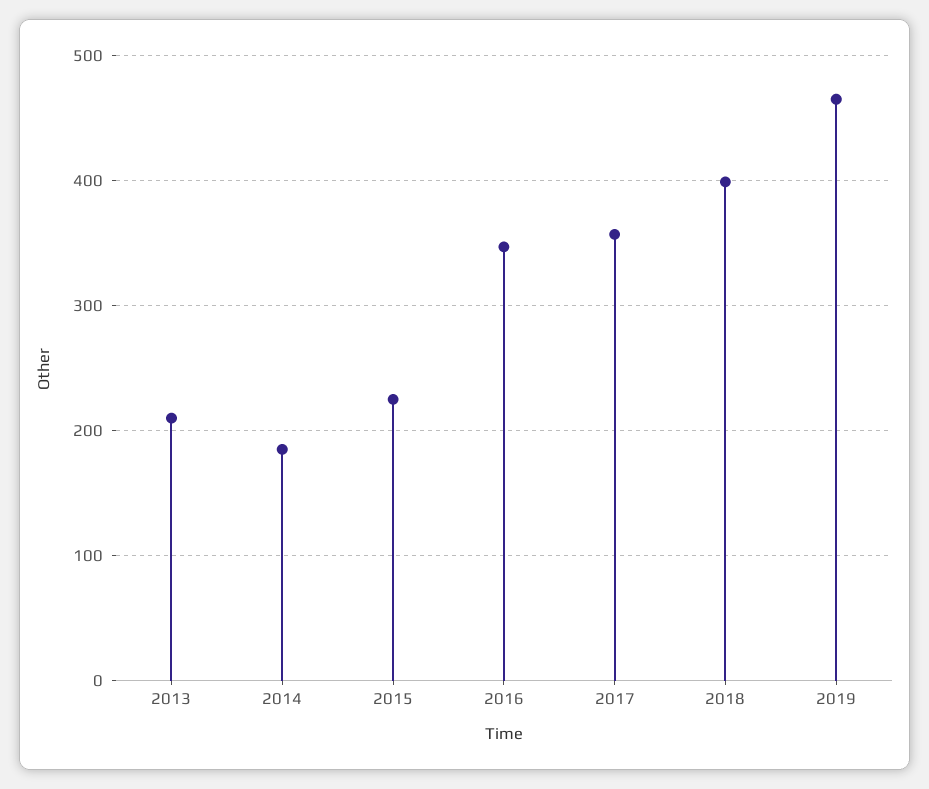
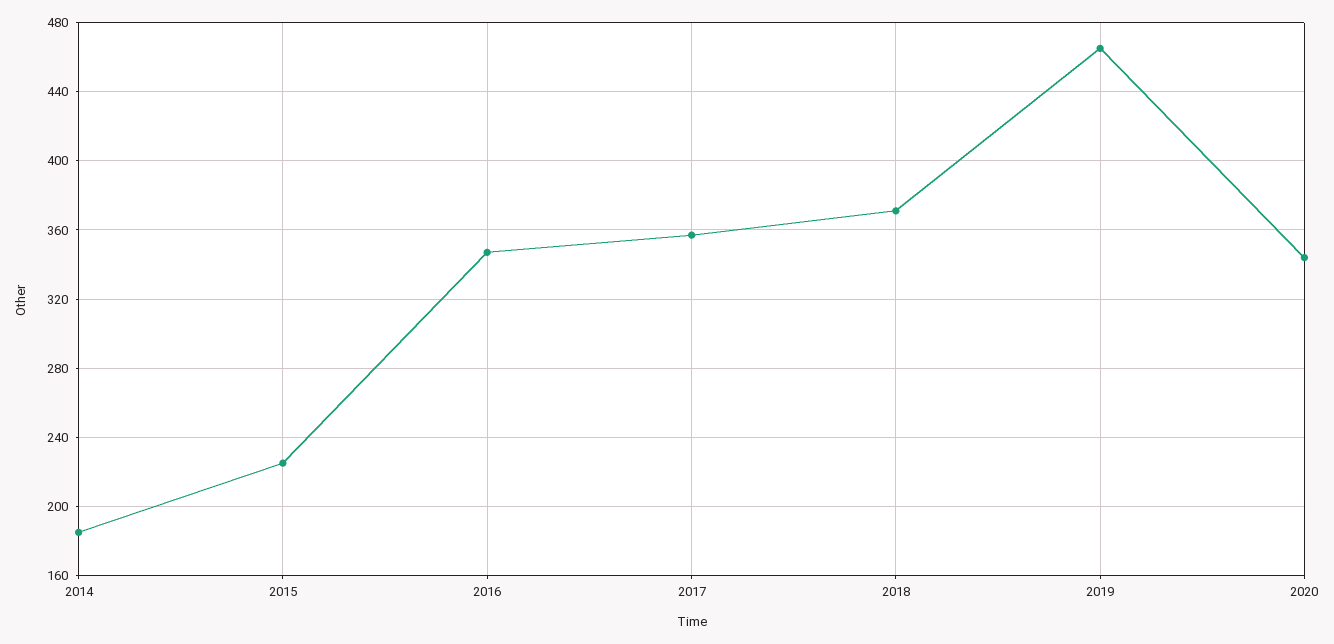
2013: 210 -> none
2018: 400 -> 370
2020: none -> 345

